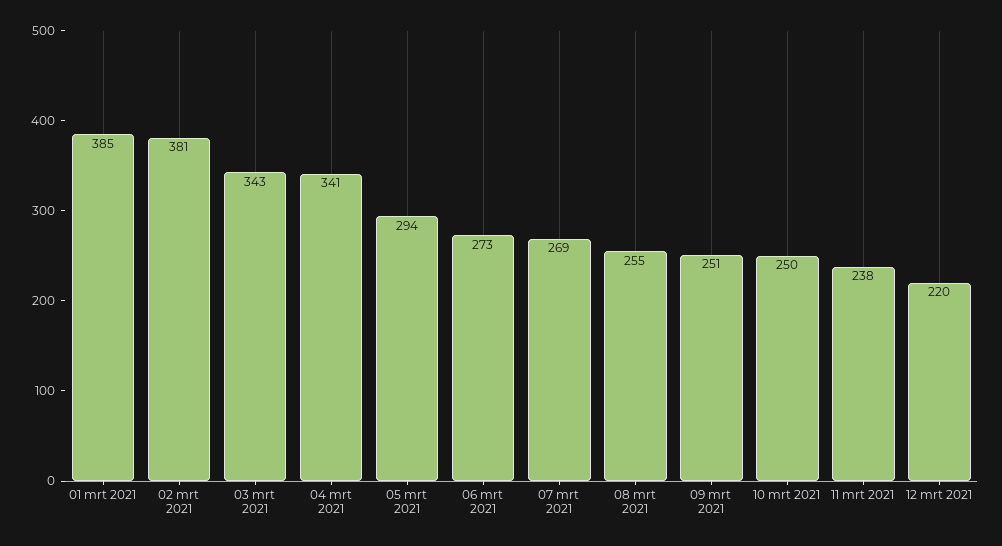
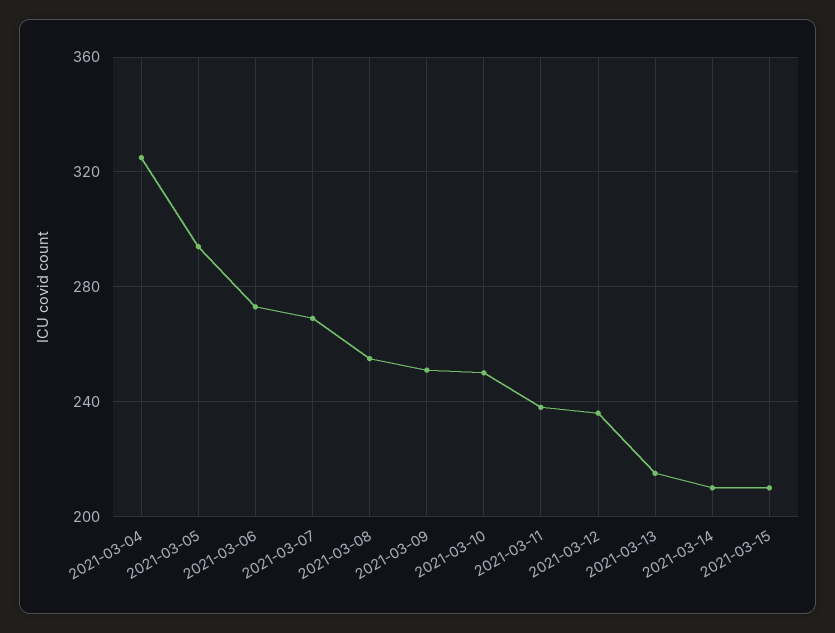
01 mrt 2021: 385 -> none
02 mrt 2021: 381 -> none
03 mrt 2021: 343 -> none
04 mrt 2021: 341 -> 325
12 mrt 2021: 220 -> 235
2021-03-13: none -> 215
2021-03-14: none -> 210
2021-03-15: none -> 210

